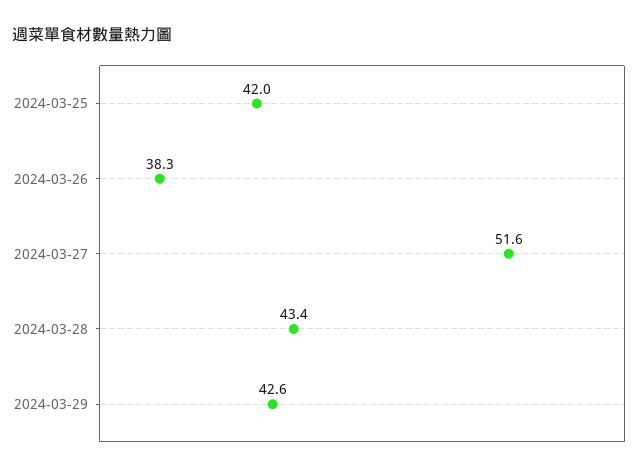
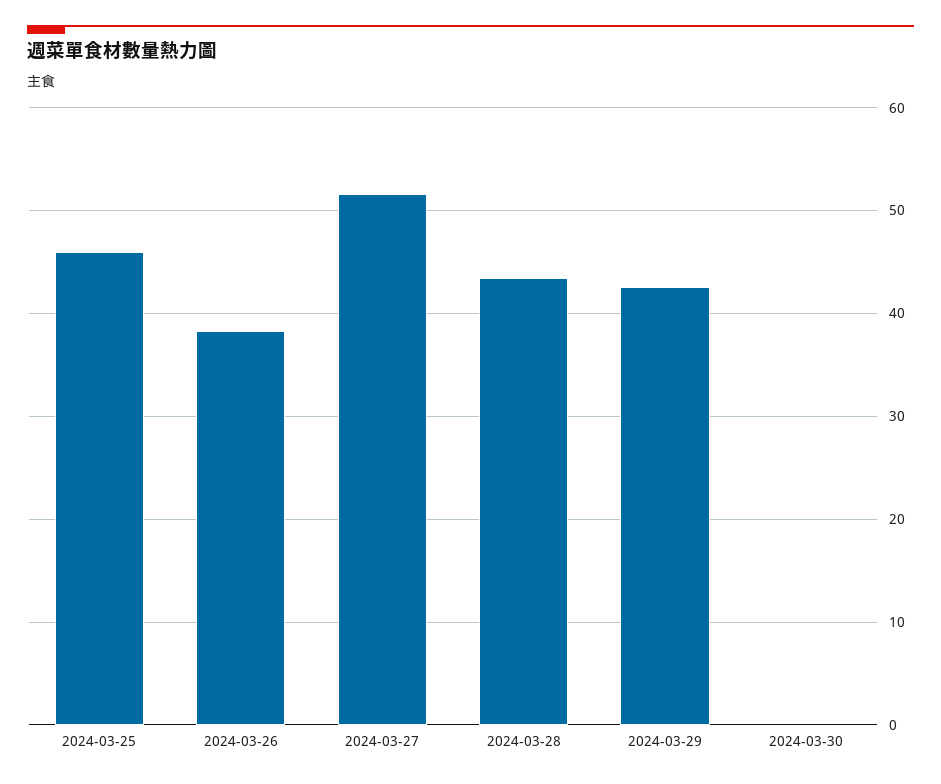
2024-03-25: 42 -> 46
2024-03-30: none -> 0

